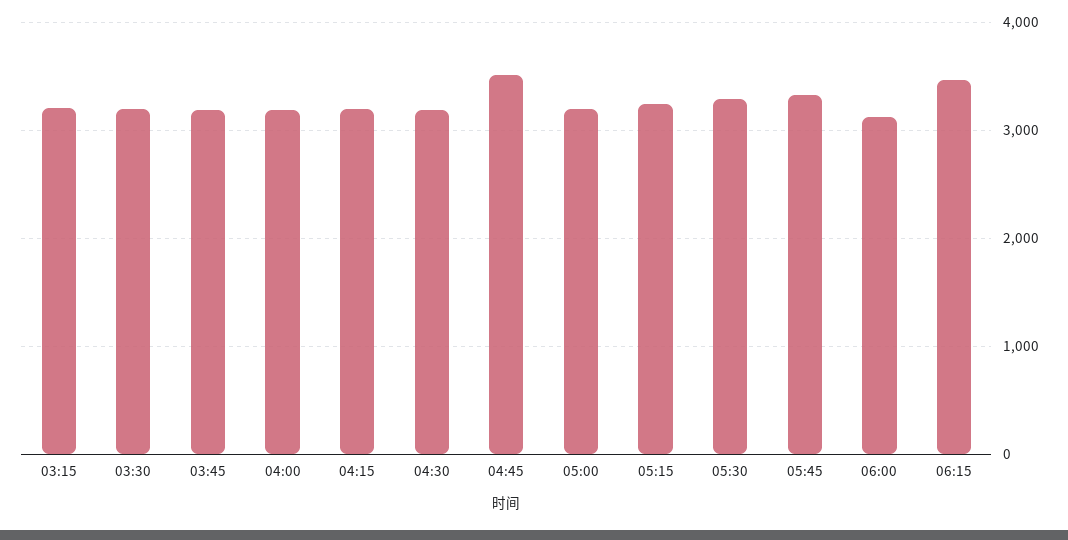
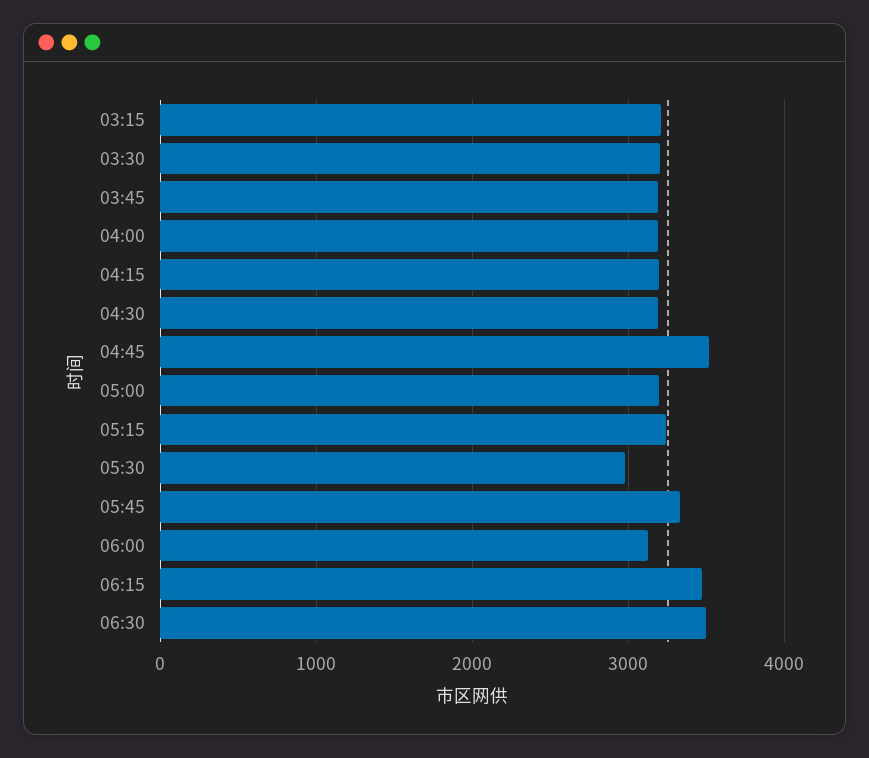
05:30: 3300 -> 3000
06:30: none -> 3500

